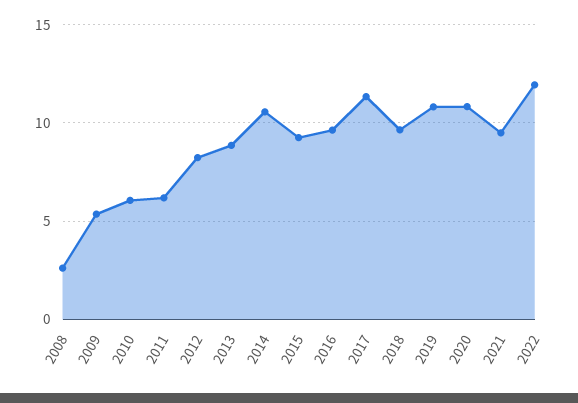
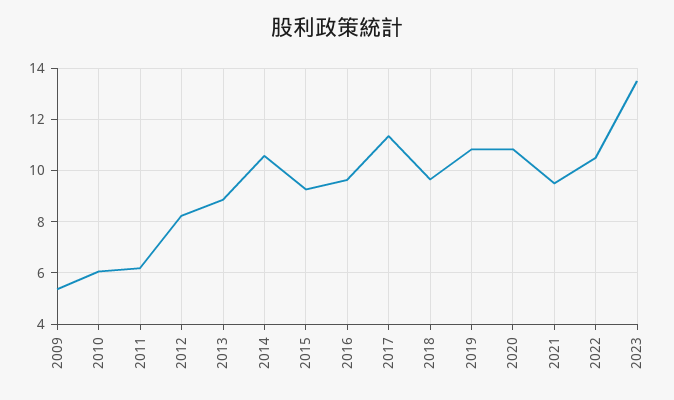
2008: 2.5 -> none
2022: 12 -> 10.5
2023: none -> 13.5

